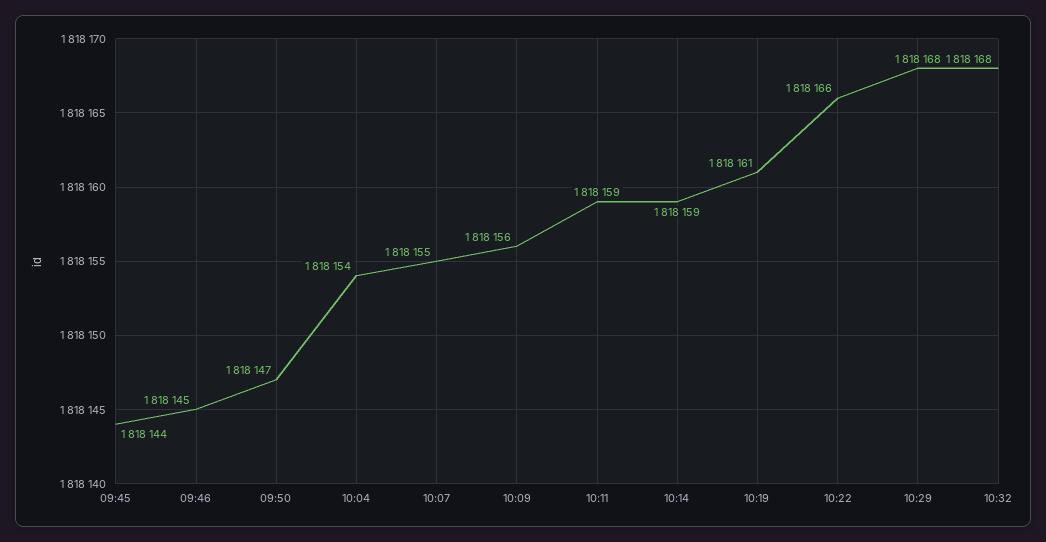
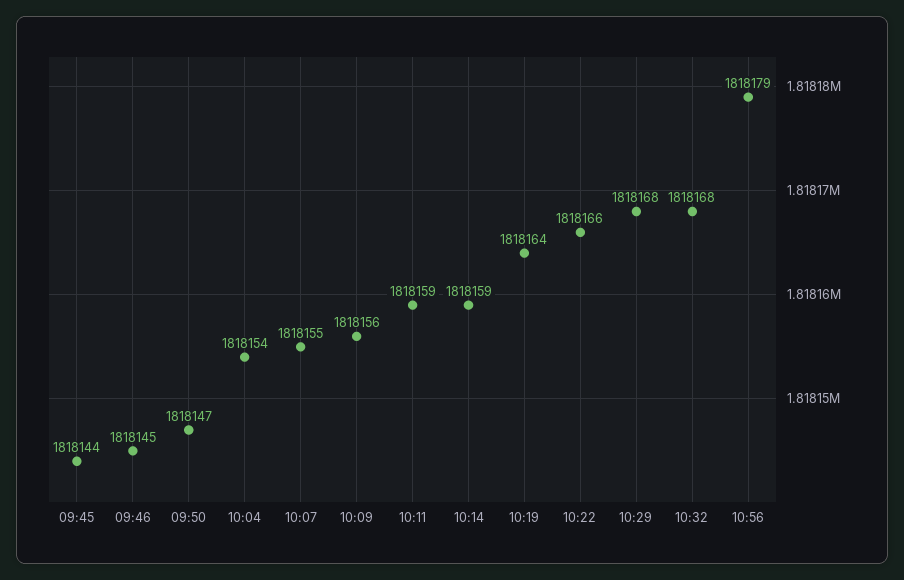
10:19: 1818161 -> 1818164
10:56: none -> 1818179

